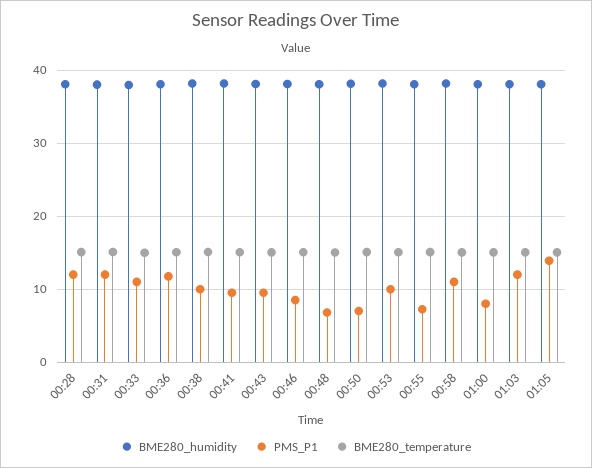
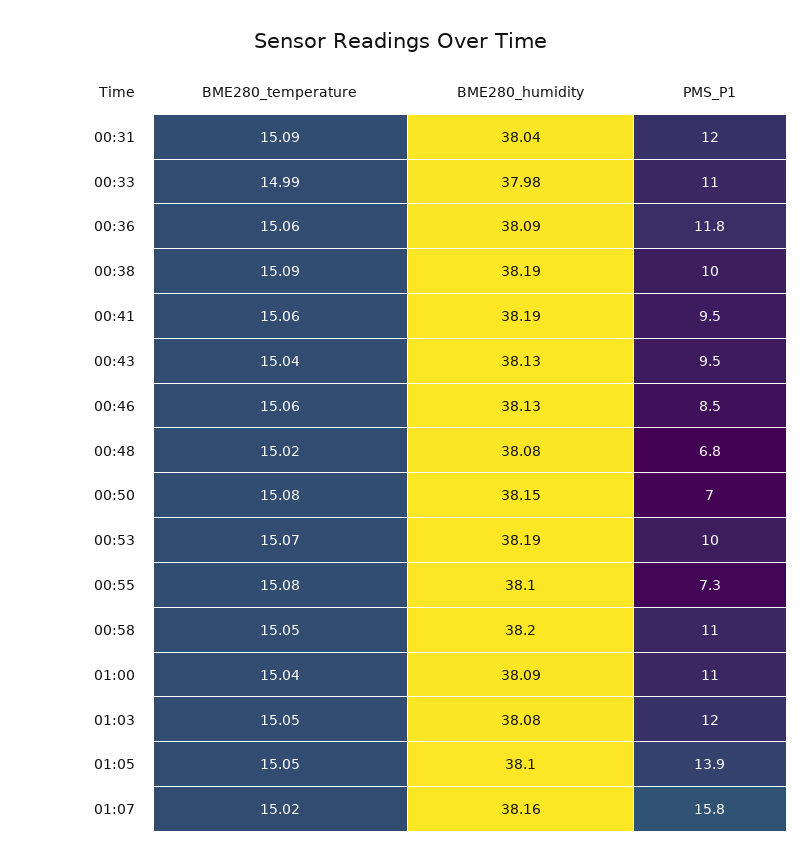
BME280_humidity, 00:28: 38 -> none
PMS_P1, 00:28: 12 -> none
BME280_temperature, 00:28: 15 -> none
PMS_P1, 01:00: 8 -> 11
BME280_temperature, 01:07: none -> 15.02
BME280_humidity, 01:07: none -> 38.16
PMS_P1, 01:07: none -> 15.8

